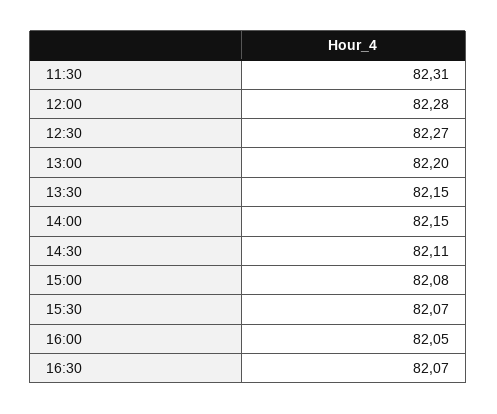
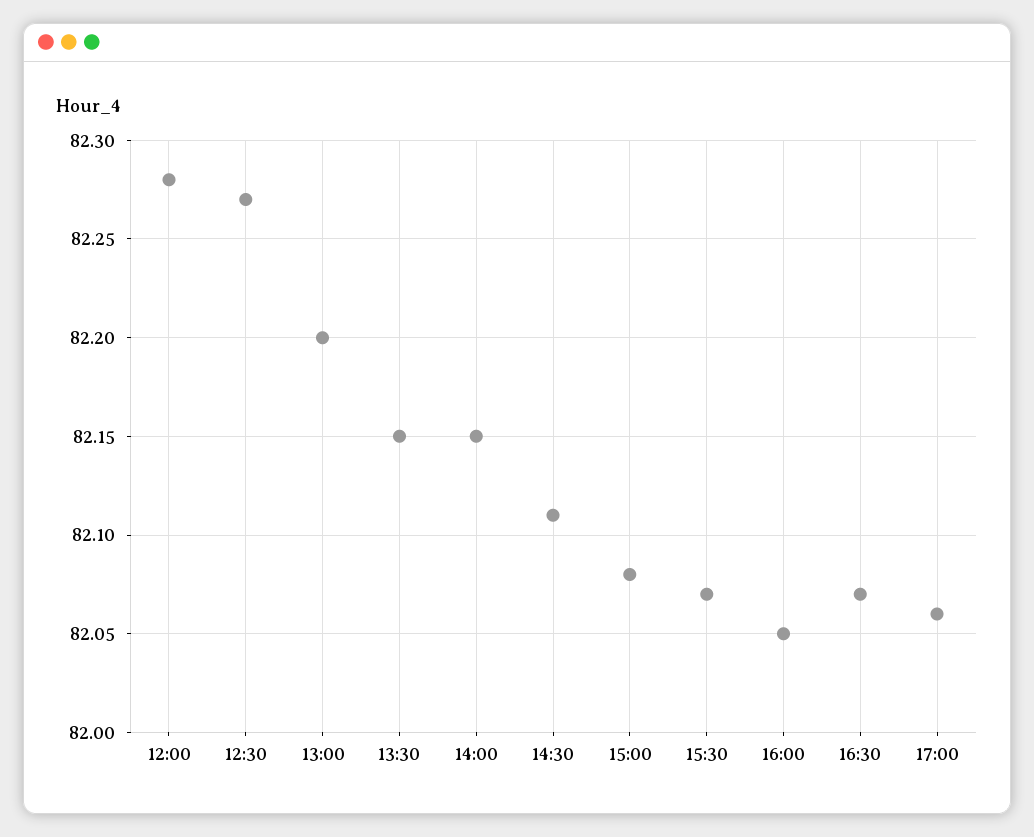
11:30: 82.31 -> none
17:00: none -> 82.06

